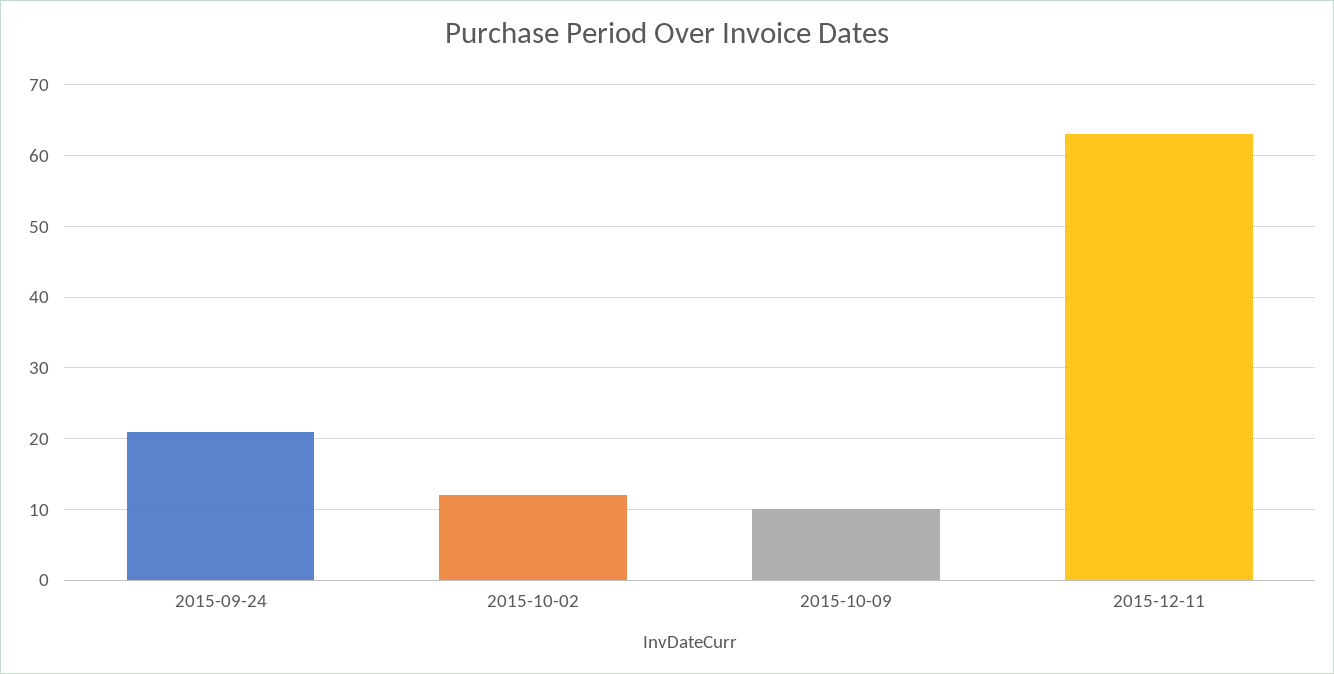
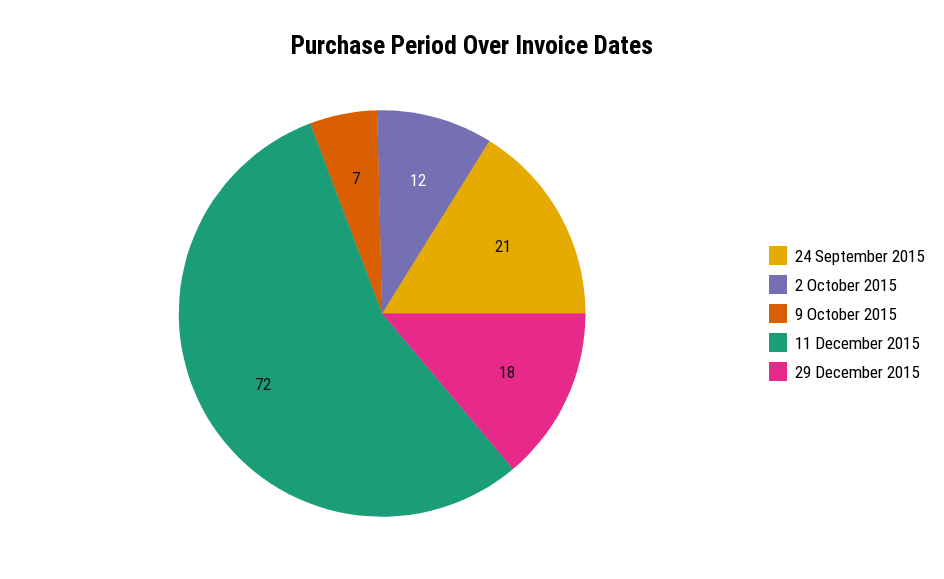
2015-10-09: 10 -> 7
2015-12-11: 63 -> 72
29 December 2015: none -> 18

